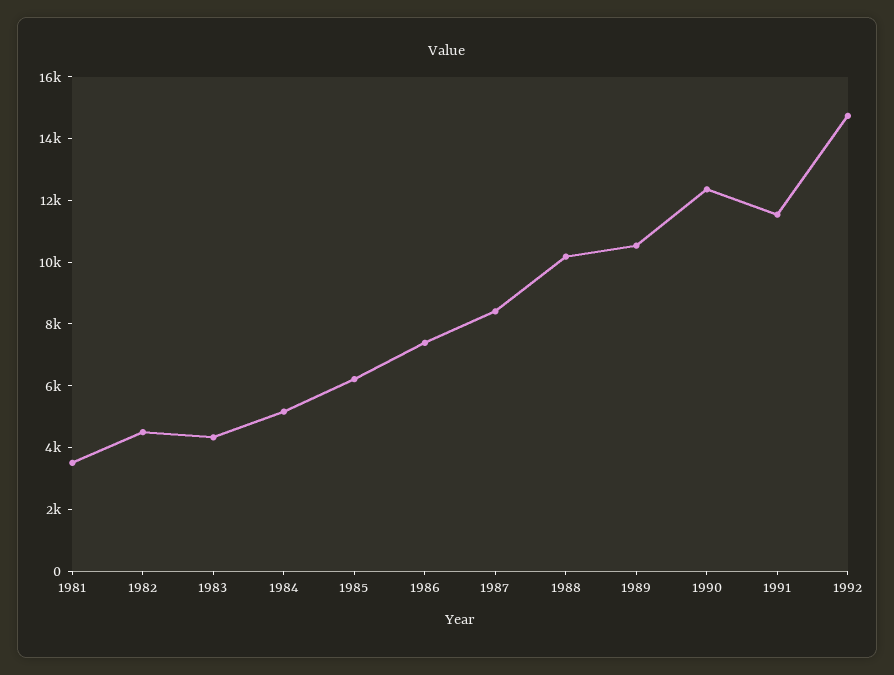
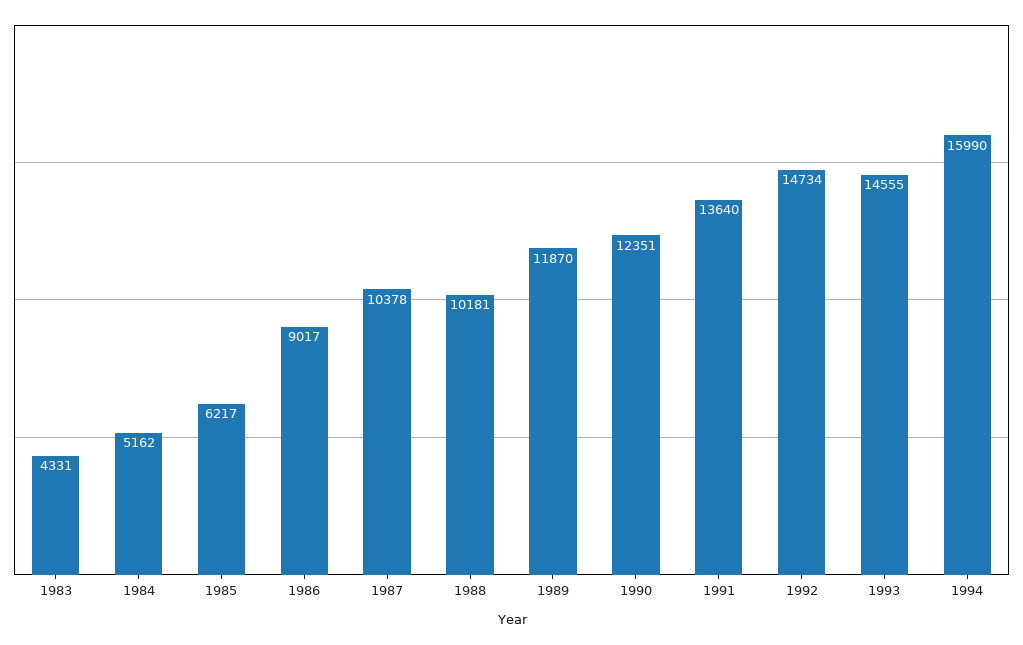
1981: 3500 -> none
1982: 4500 -> none
1986: 7500 -> 9017
1987: 8500 -> 10378
1989: 10500 -> 11870
1991: 11500 -> 13640
1993: none -> 14555
1994: none -> 15990

